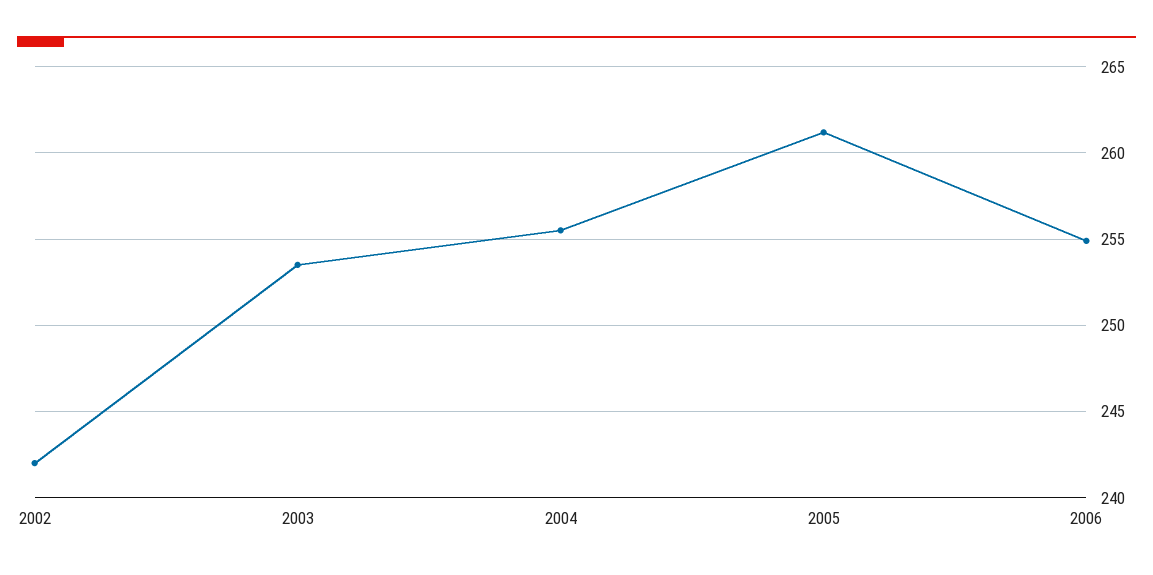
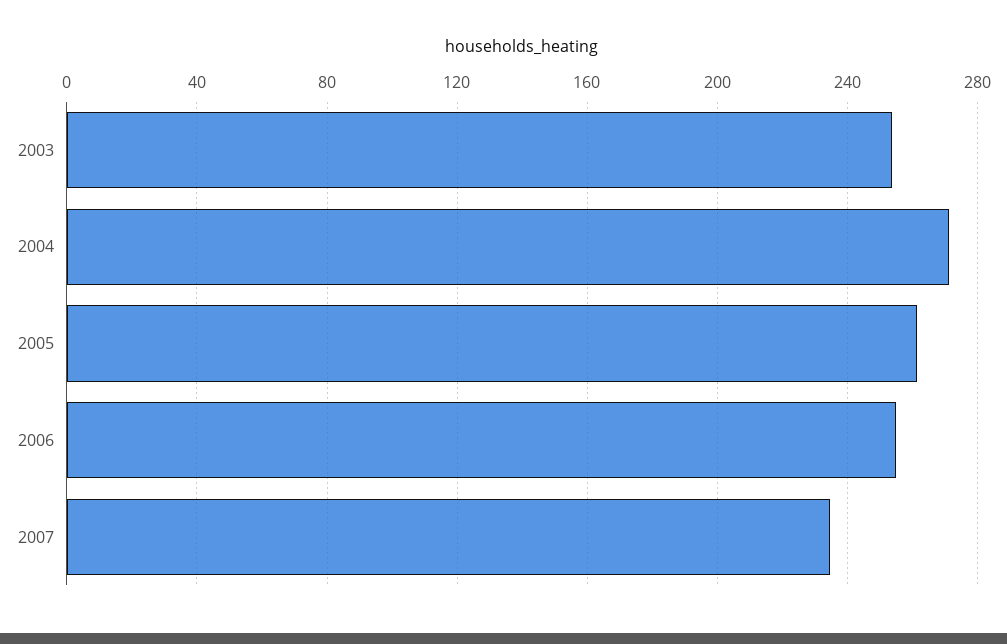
2002: 242 -> none
2004: 255.5 -> 270
2007: none -> 235

